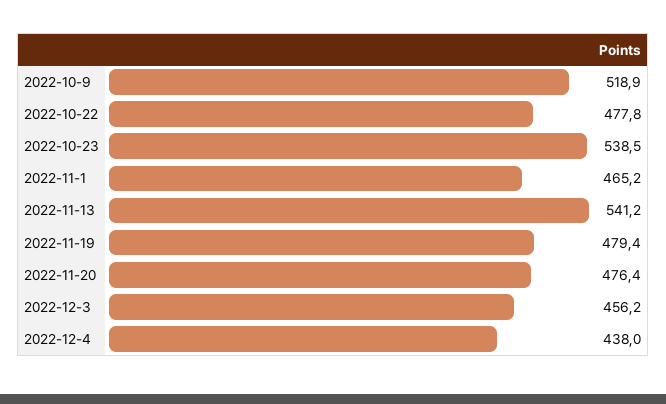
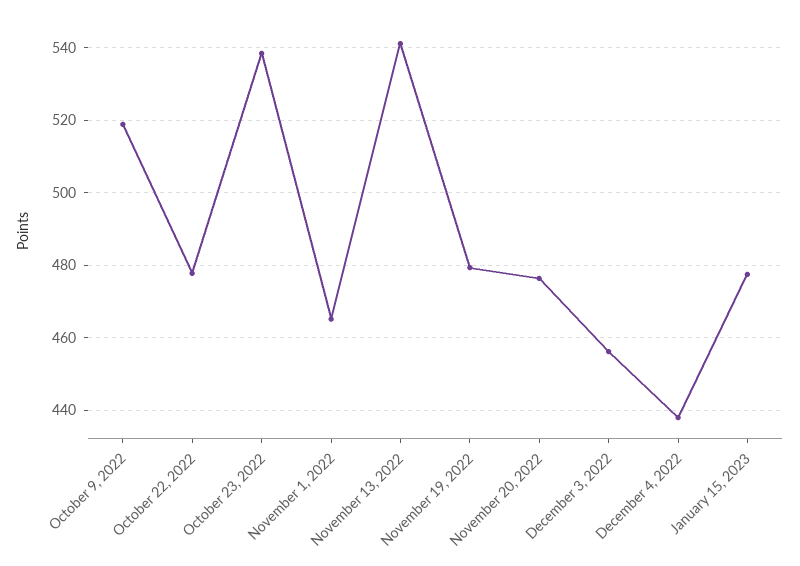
January 15, 2023: none -> 478

